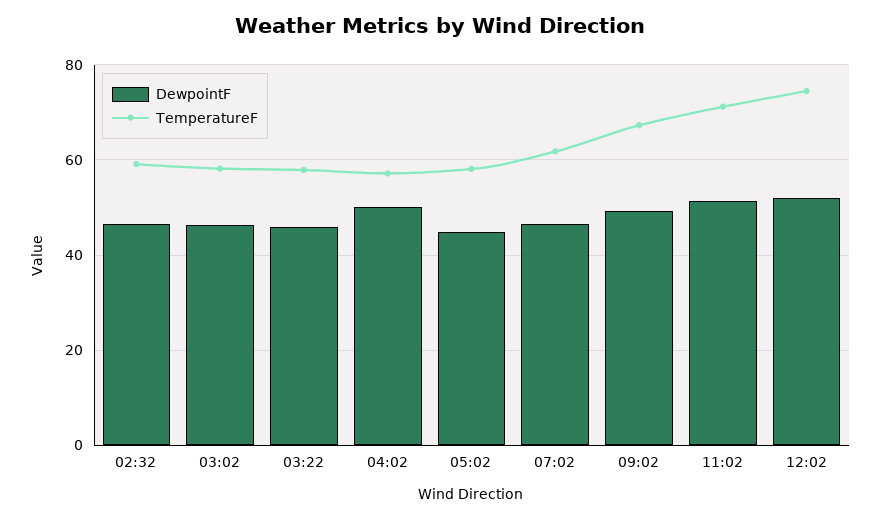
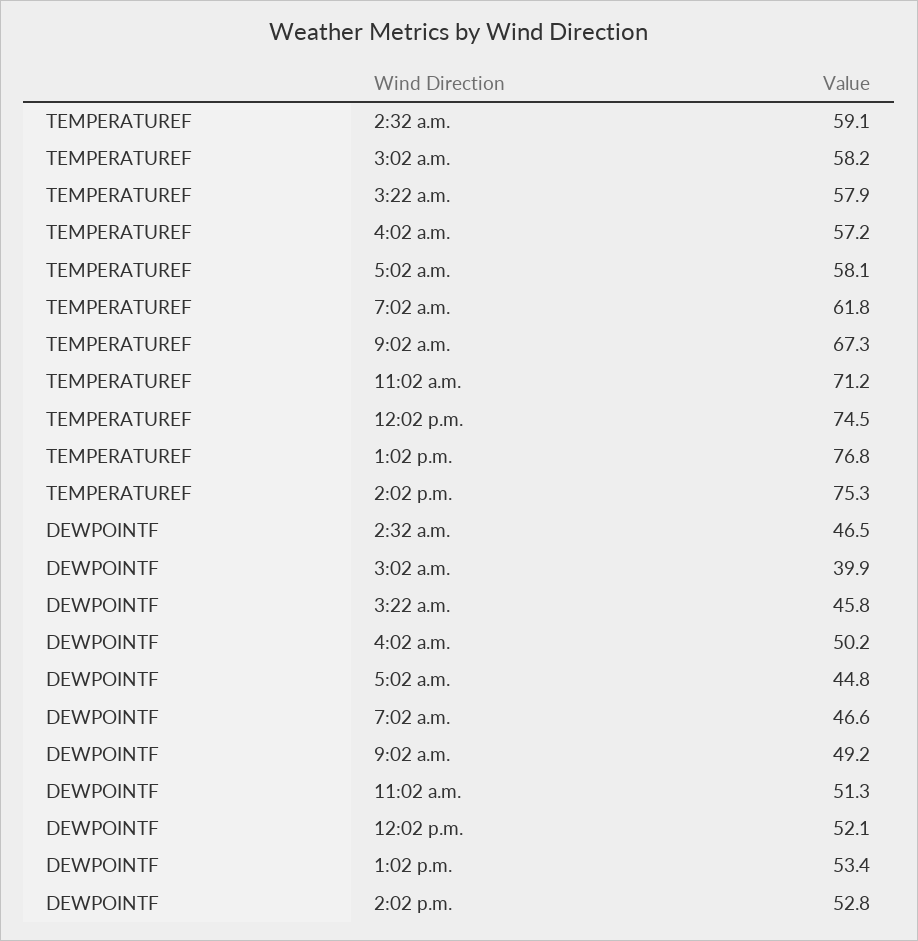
DewpointF, 03:02: 46 -> 39.9
TemperatureF, 1:02 p.m.: none -> 76.8
TemperatureF, 2:02 p.m.: none -> 75.3
DewpointF, 1:02 p.m.: none -> 53.4
DewpointF, 2:02 p.m.: none -> 52.8

